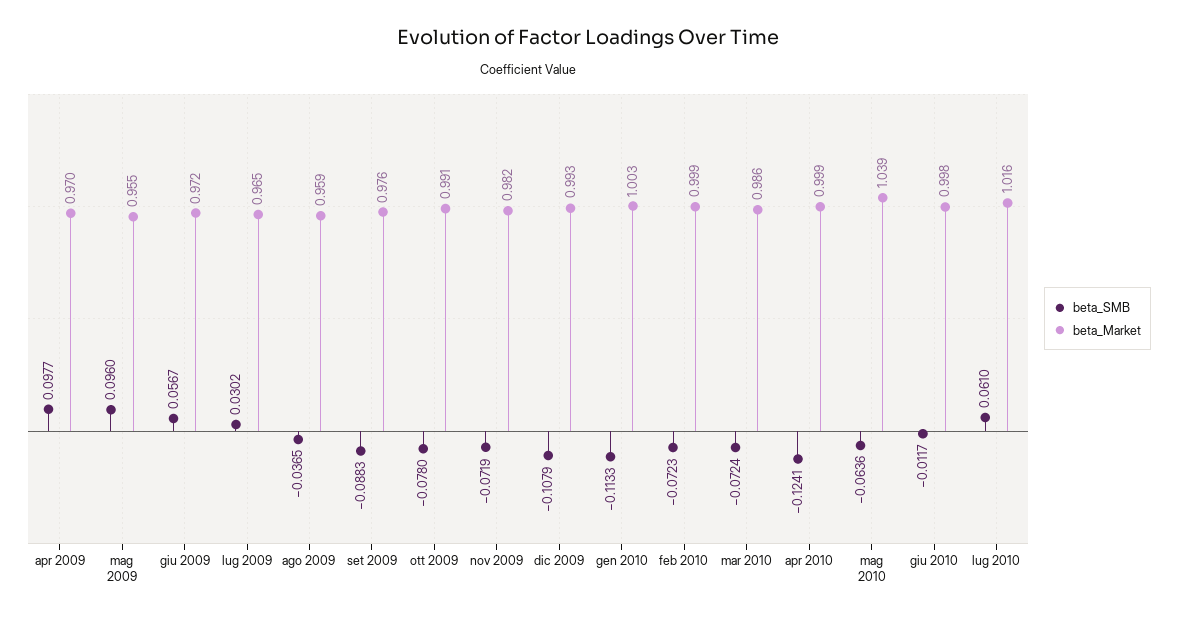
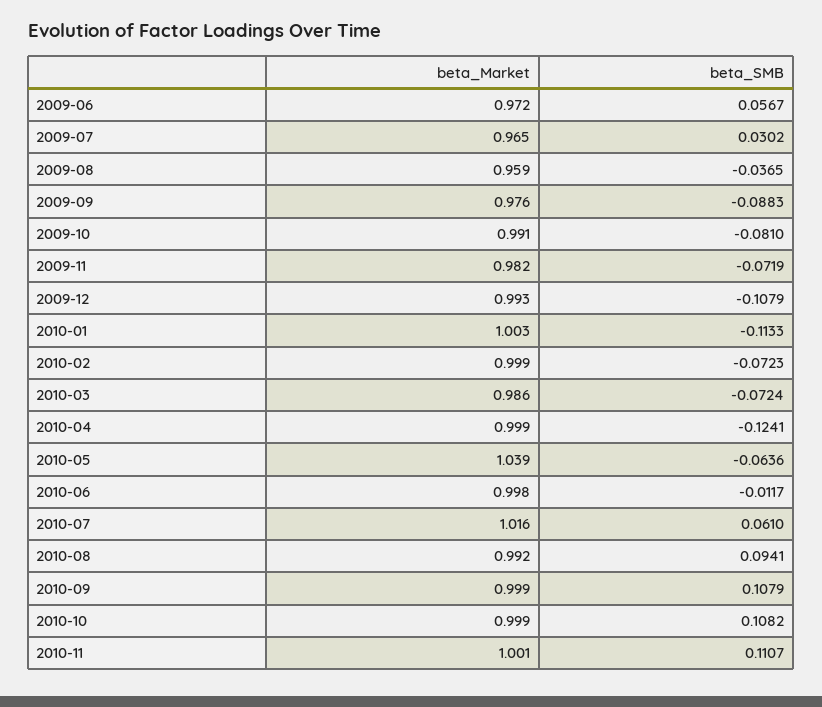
beta_SMB, apr 2009: 0.0977 -> none
beta_Market, apr 2009: 0.97 -> none
beta_SMB, mag 2009: 0.096 -> none
beta_Market, mag 2009: 0.955 -> none
beta_SMB, ott 2009: -0.078 -> -0.081
beta_Market, 2010-08: none -> 0.992
beta_SMB, 2010-08: none -> 0.0941
beta_Market, 2010-09: none -> 0.999
beta_SMB, 2010-09: none -> 0.1079
beta_Market, 2010-10: none -> 0.999
beta_SMB, 2010-10: none -> 0.1082
beta_Market, 2010-11: none -> 1.001
beta_SMB, 2010-11: none -> 0.1107

